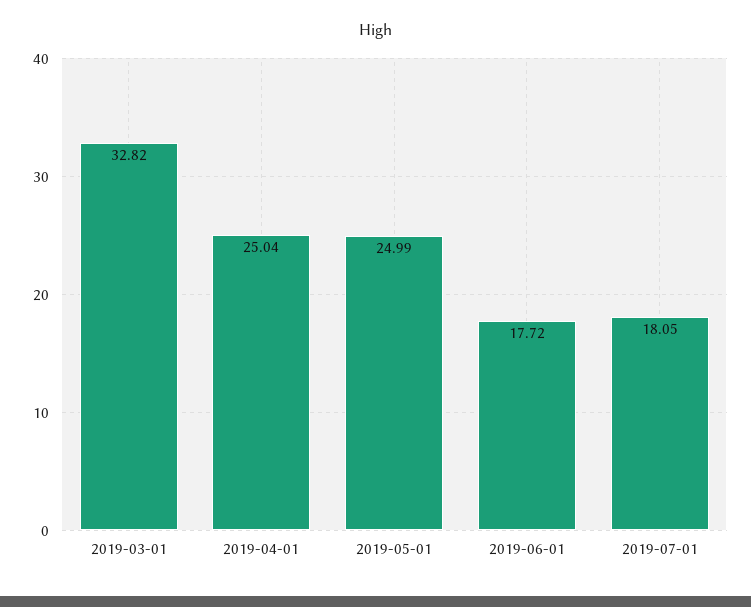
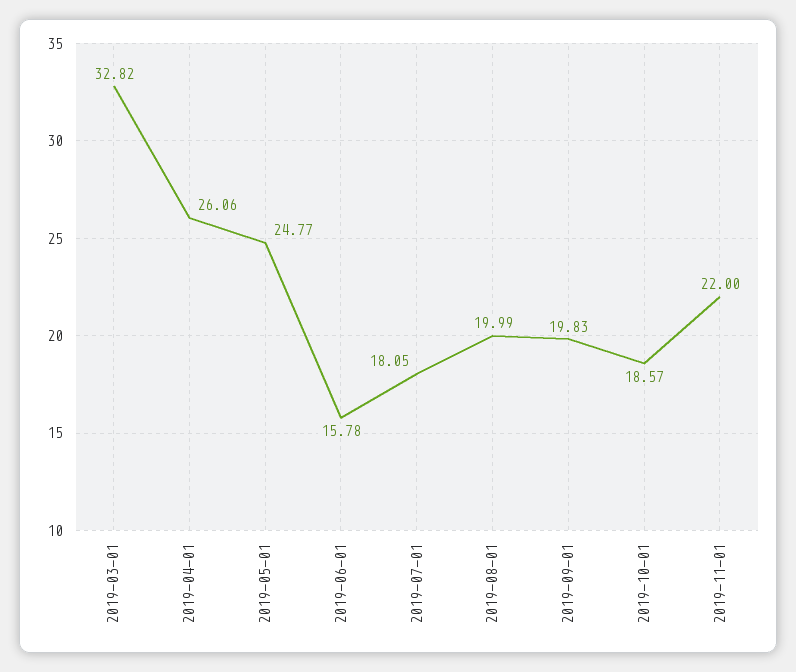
2019-04-01: 25.04 -> 26.06
2019-05-01: 24.99 -> 24.77
2019-06-01: 17.72 -> 15.78
2019-08-01: none -> 19.99
2019-09-01: none -> 19.83
2019-10-01: none -> 18.57
2019-11-01: none -> 22

